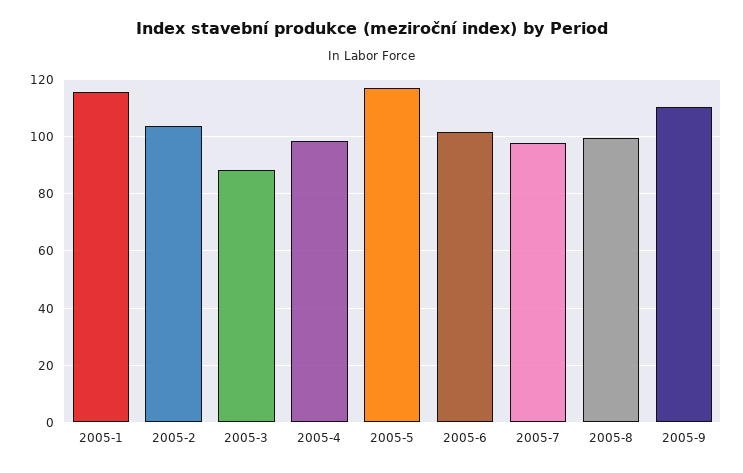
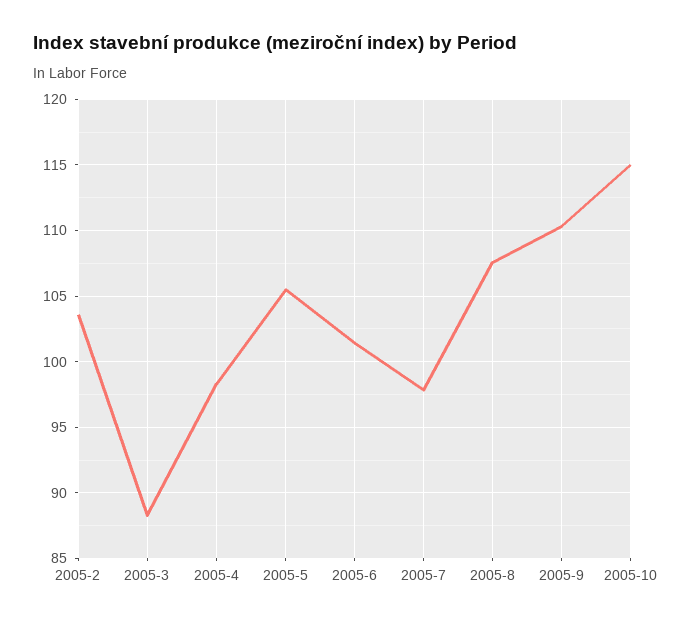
2005-1: 115 -> none
2005-5: 117.5 -> 105.5
2005-8: 100 -> 107.5
2005-10: none -> 115

